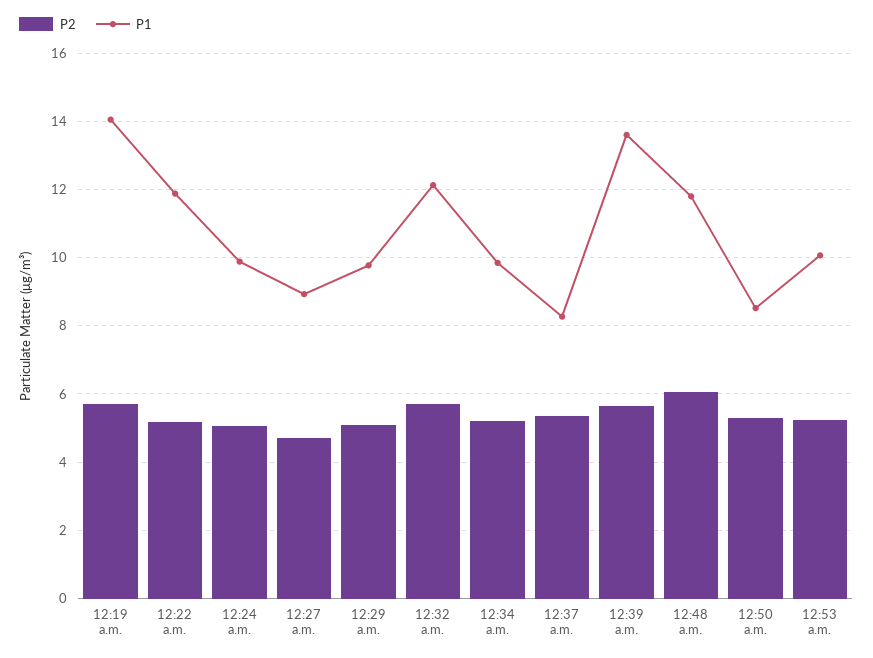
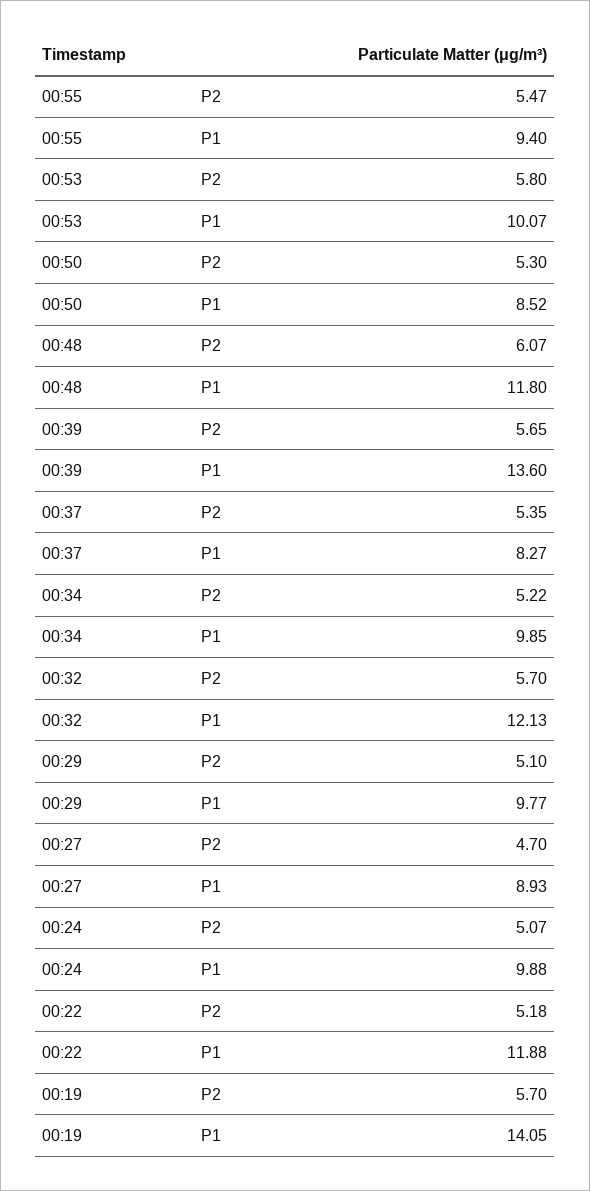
P2, 12:53 a.m.: 5.2 -> 5.8
P2, 00:55: none -> 5.47
P1, 00:55: none -> 9.4

